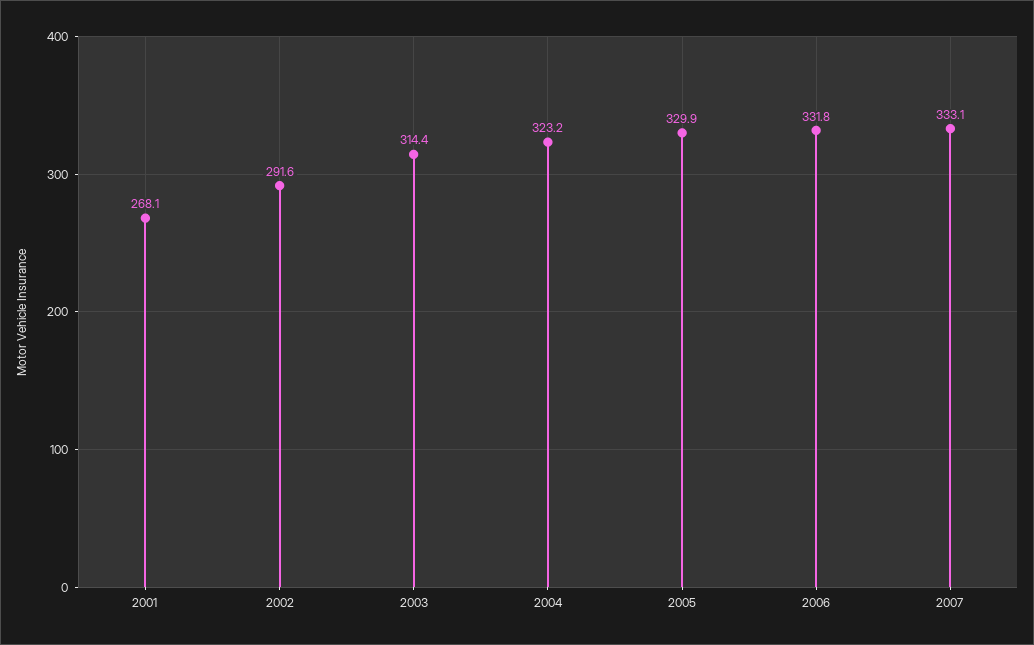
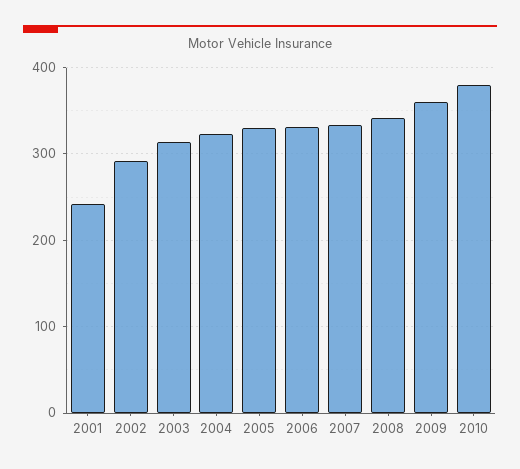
2001: 268.1 -> 240
2008: none -> 340
2009: none -> 360
2010: none -> 380

